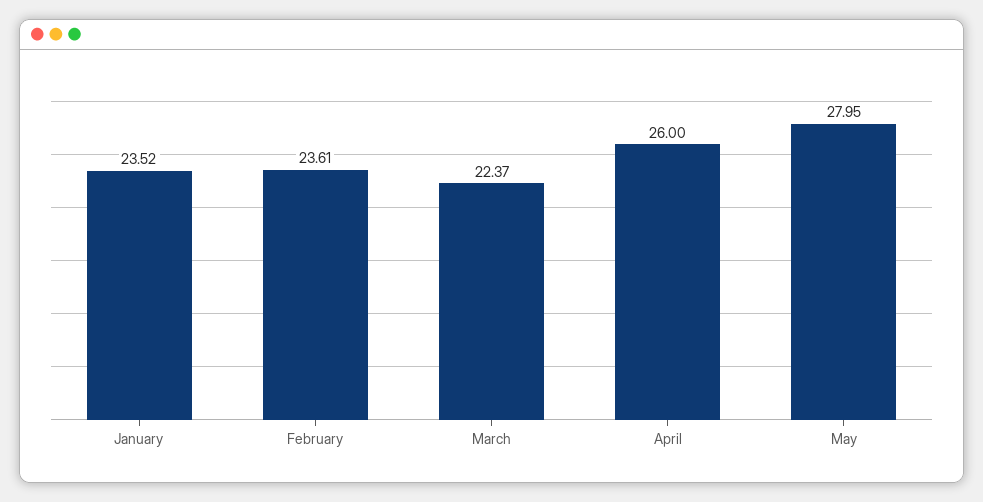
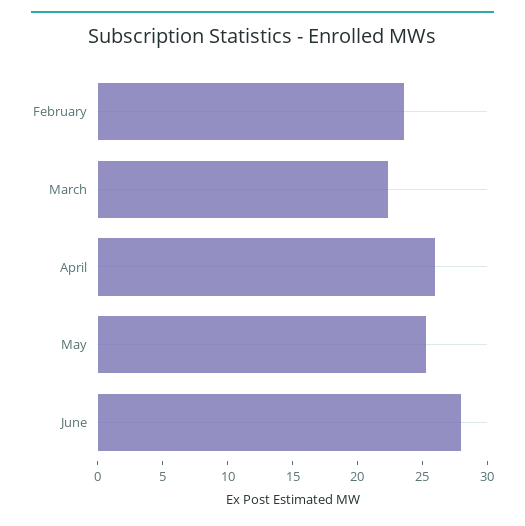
January: 23.52 -> none
May: 27.95 -> 25
June: none -> 28

